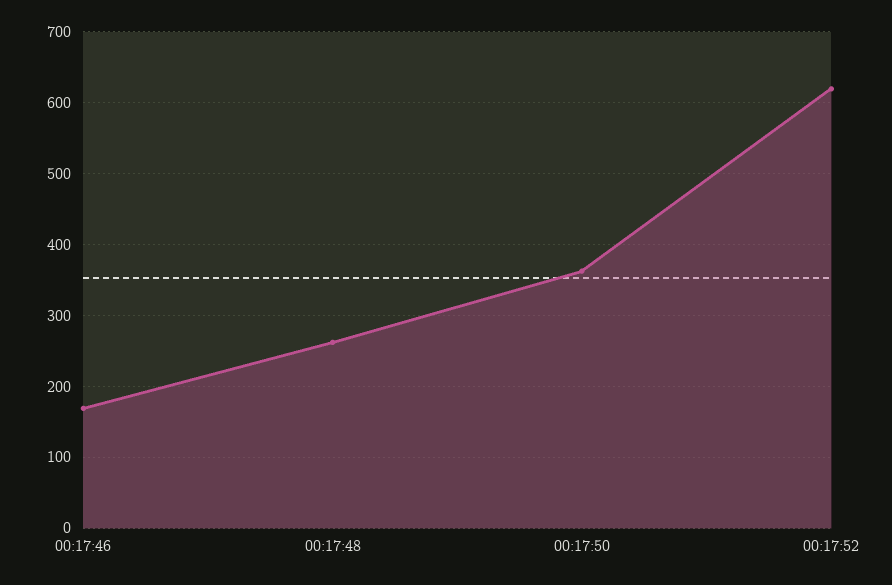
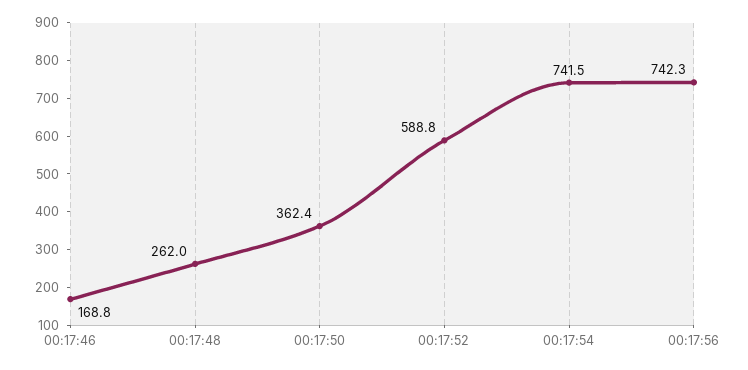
00:17:52: 620 -> 588.8
00:17:54: none -> 741.5
00:17:56: none -> 742.3

